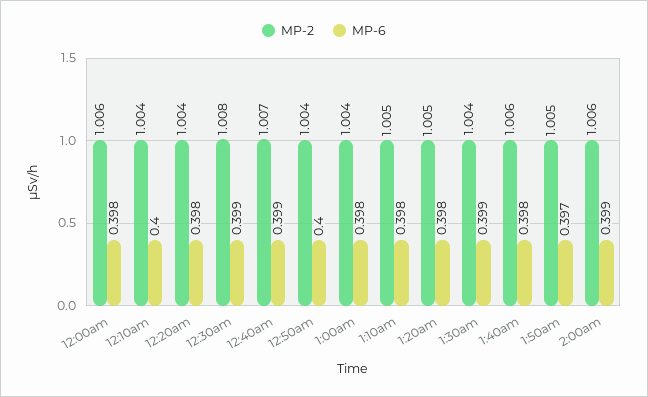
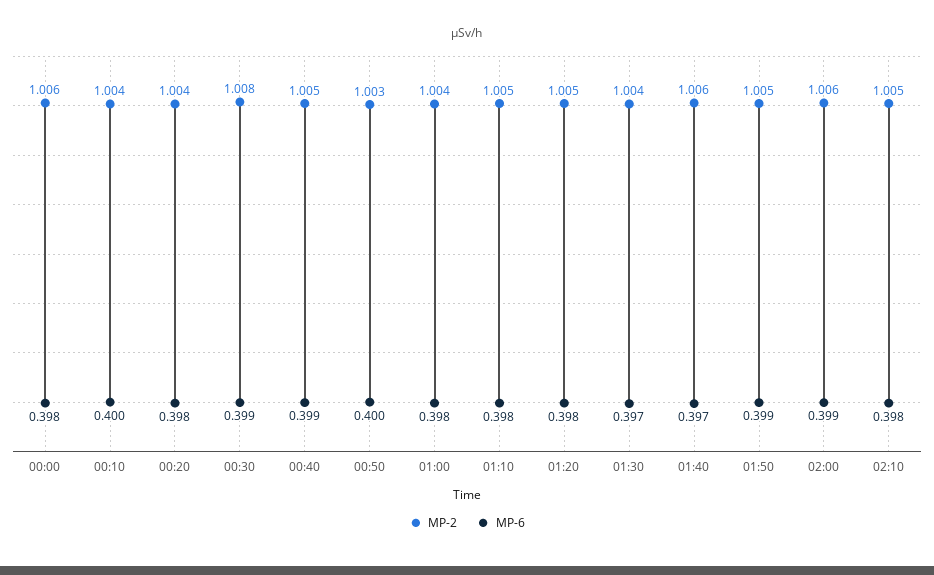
MP-2, 12:40am: 1.007 -> 1.005
MP-2, 12:50am: 1.004 -> 1.003
MP-6, 1:30am: 0.399 -> 0.397
MP-6, 1:40am: 0.398 -> 0.397
MP-6, 1:50am: 0.397 -> 0.399
MP-2, 02:10: none -> 1.005
MP-6, 02:10: none -> 0.398

